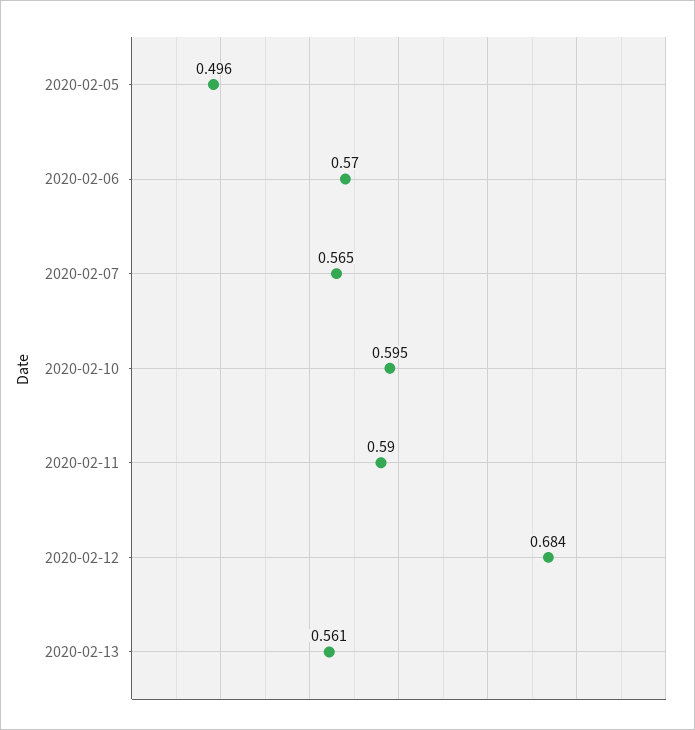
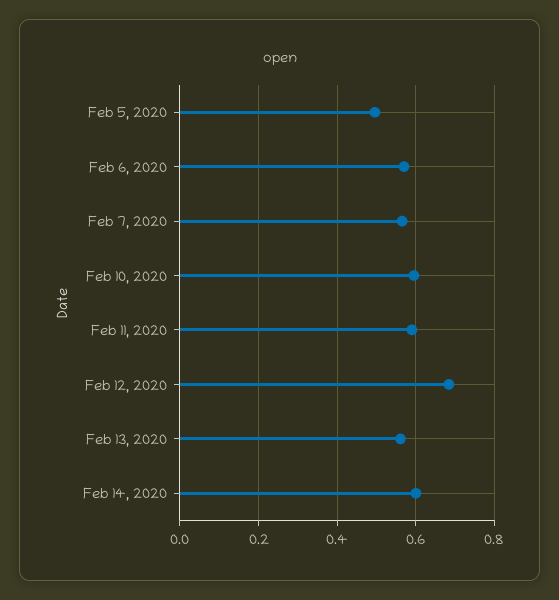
Feb 14, 2020: none -> 0.6

